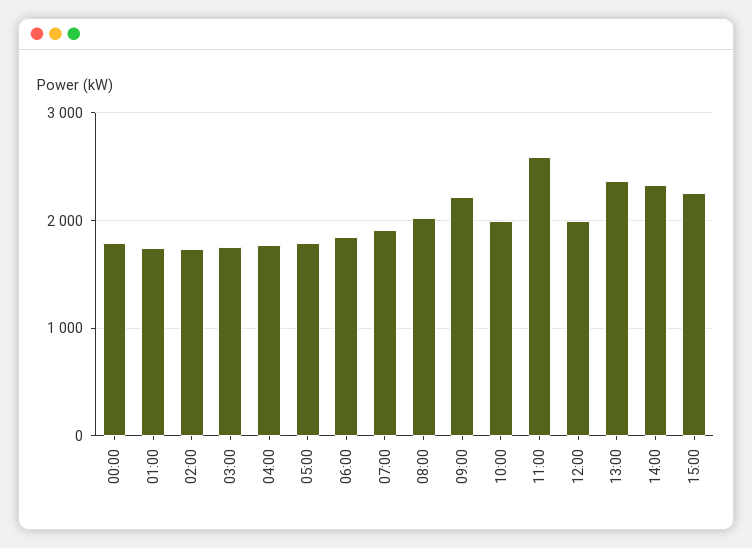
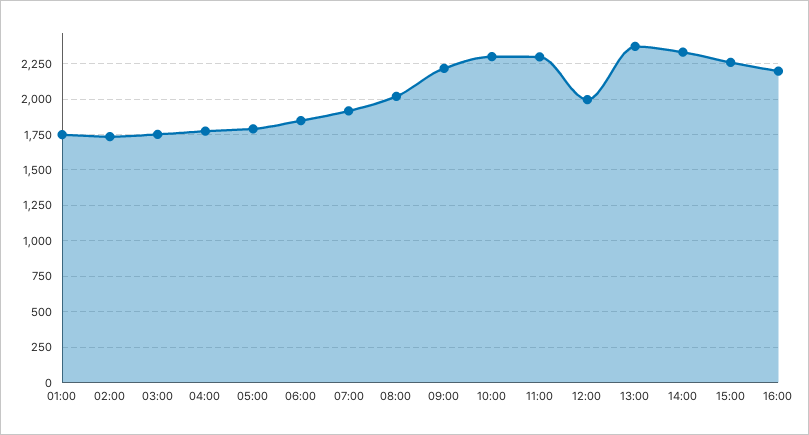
00:00: 1800 -> none
10:00: 2000 -> 2300
11:00: 2600 -> 2300
16:00: none -> 2200

